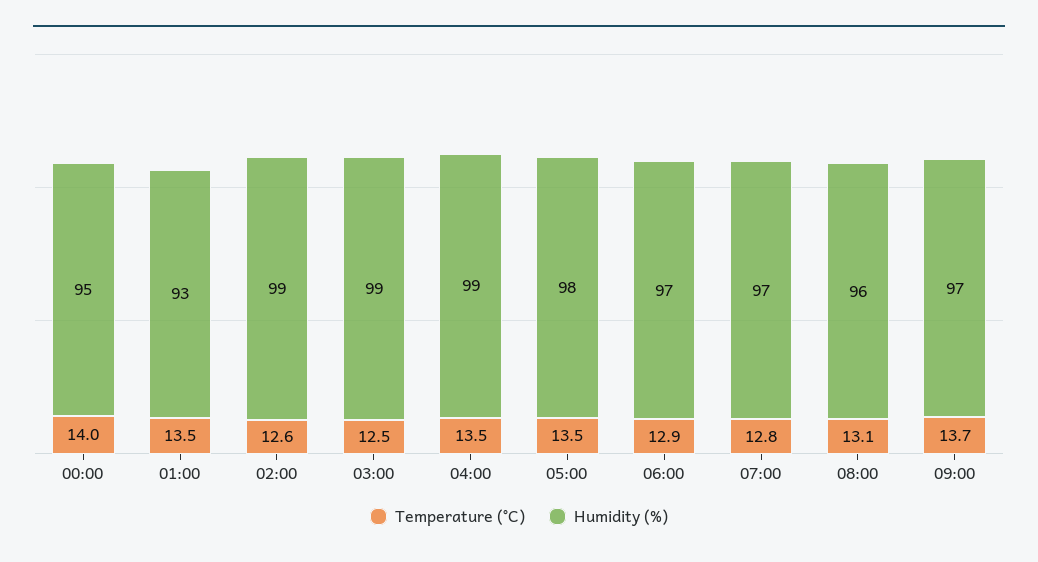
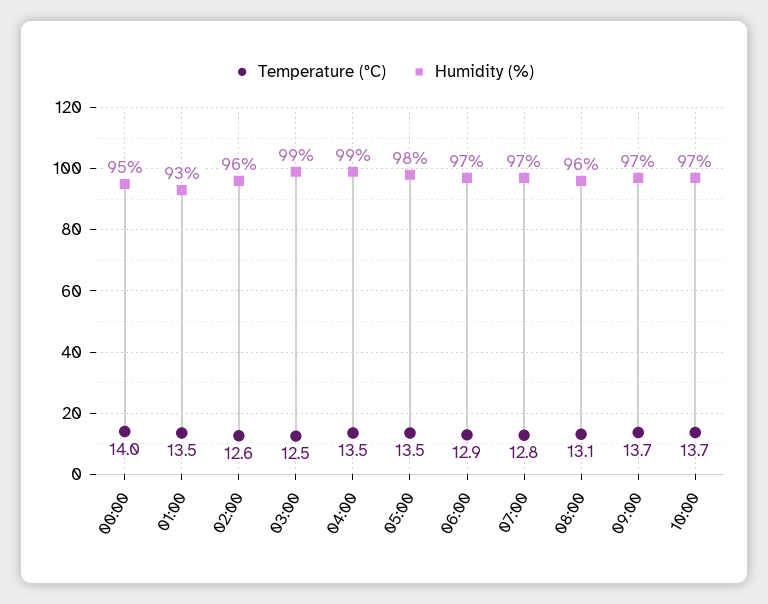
Humidity (%), 02:00: 99 -> 96
Temperature (°C), 10:00: none -> 13.7
Humidity (%), 10:00: none -> 97

